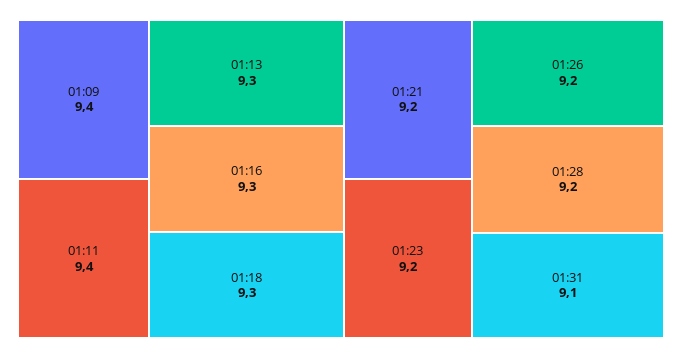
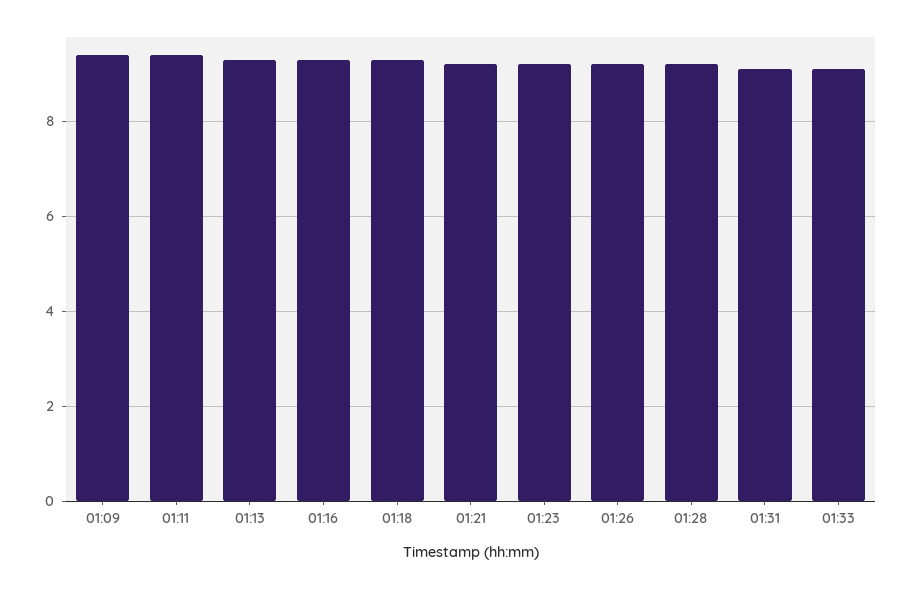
01:33: none -> 9

